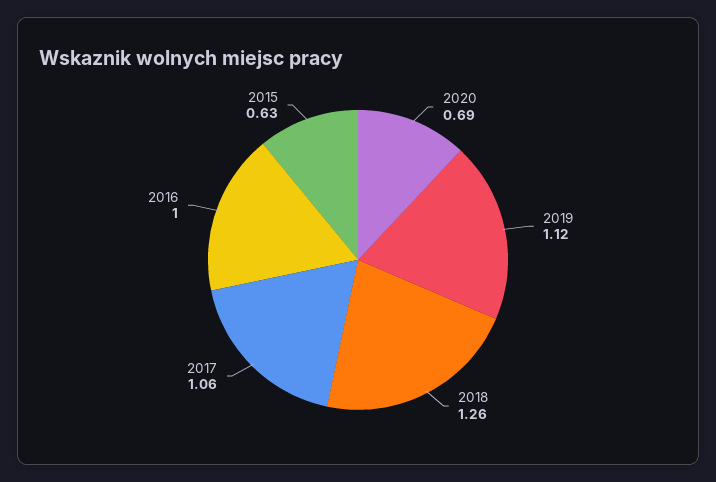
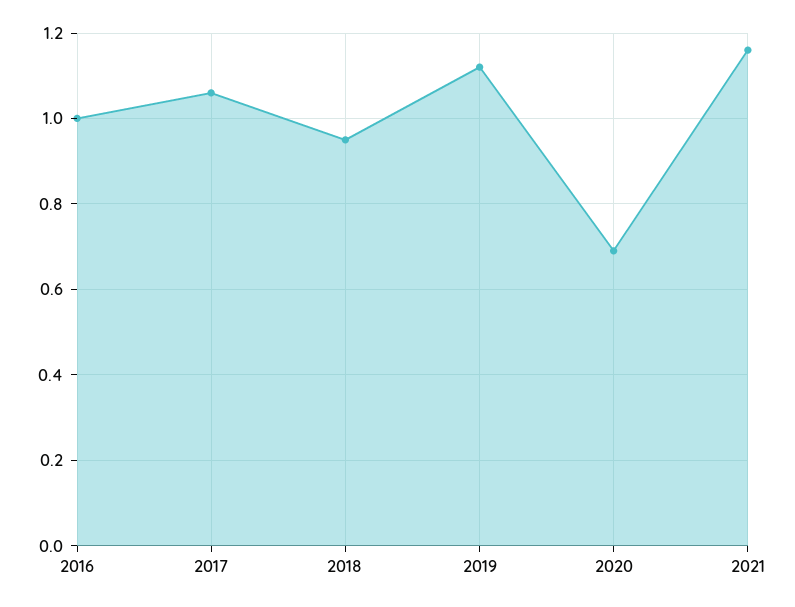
2018: 1.26 -> 0.95
2015: 0.63 -> none
2021: none -> 1.15

